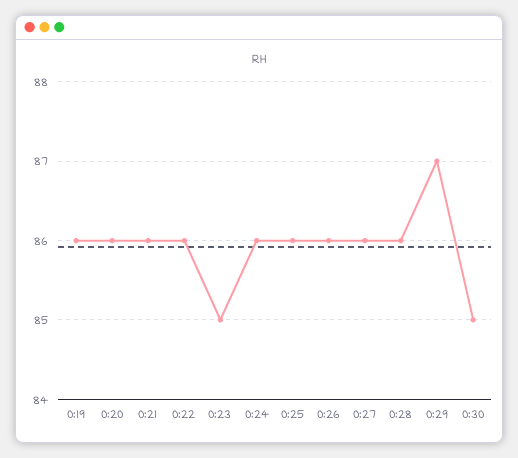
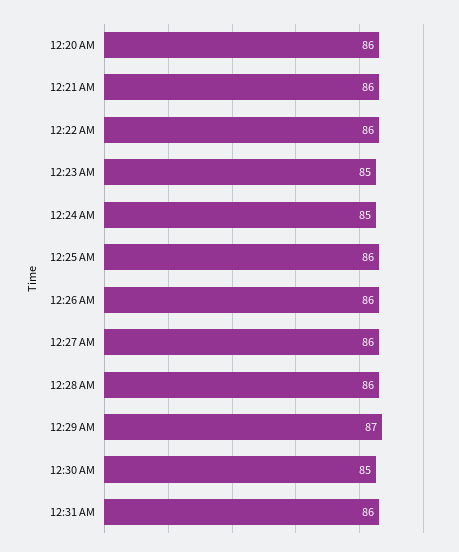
0:19: 86 -> none
0:24: 86 -> 85
12:31 AM: none -> 86

